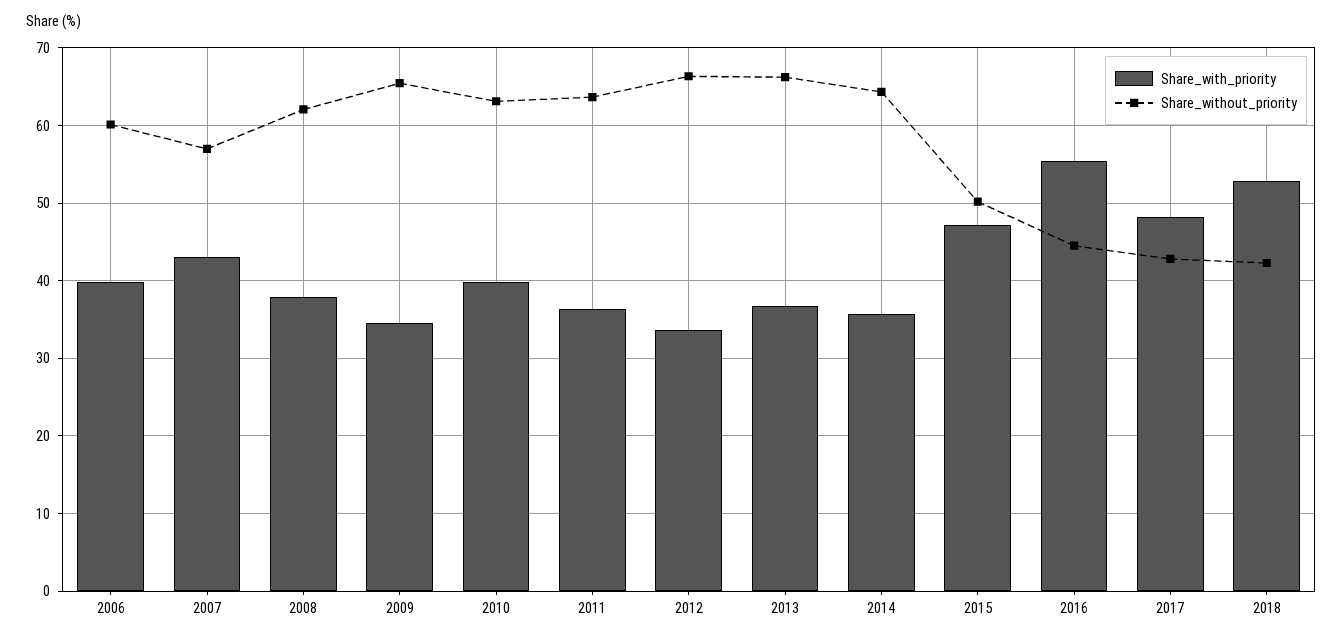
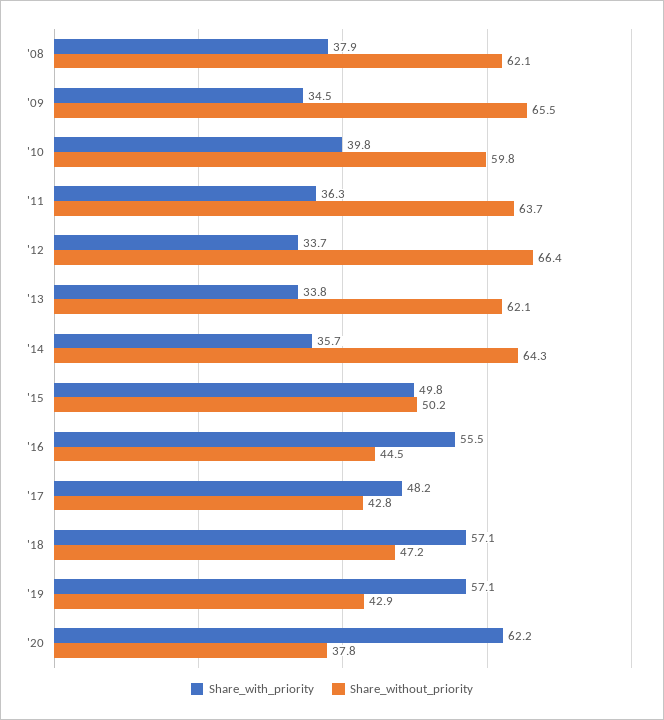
Share_with_priority, 2006: 40 -> none
Share_without_priority, 2006: 60 -> none
Share_with_priority, 2007: 43 -> none
Share_without_priority, 2007: 57 -> none
Share_without_priority, 2010: 63 -> 59.8
Share_with_priority, 2013: 37 -> 33.8
Share_without_priority, 2013: 66 -> 62.1
Share_with_priority, 2015: 47 -> 49.8
Share_with_priority, 2018: 53 -> 57.1
Share_without_priority, 2018: 42 -> 47.2
Share_with_priority, '19: none -> 57.1
Share_without_priority, '19: none -> 42.9
Share_with_priority, '20: none -> 62.2
Share_without_priority, '20: none -> 37.8

